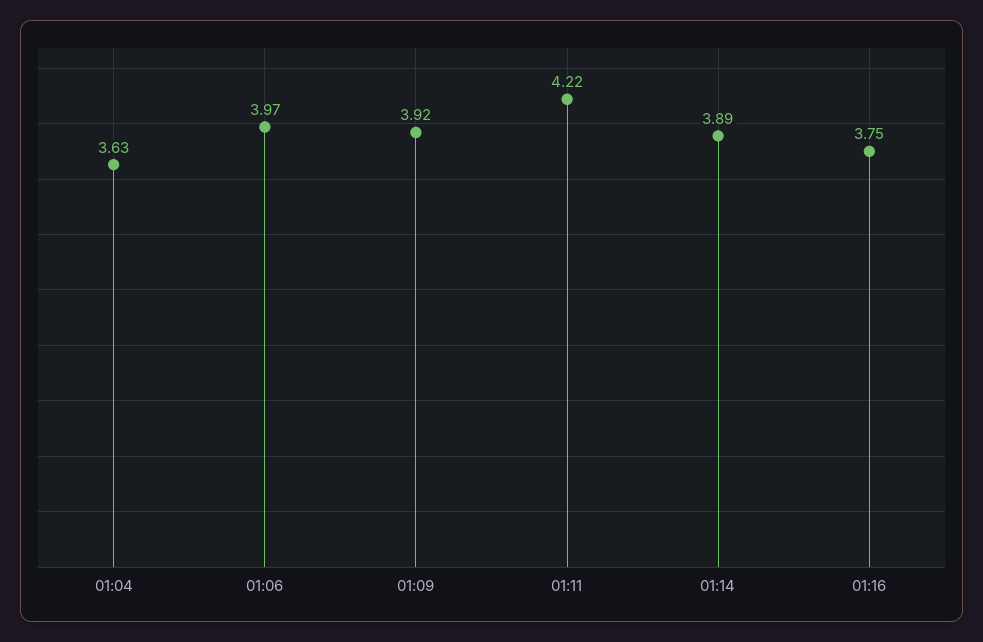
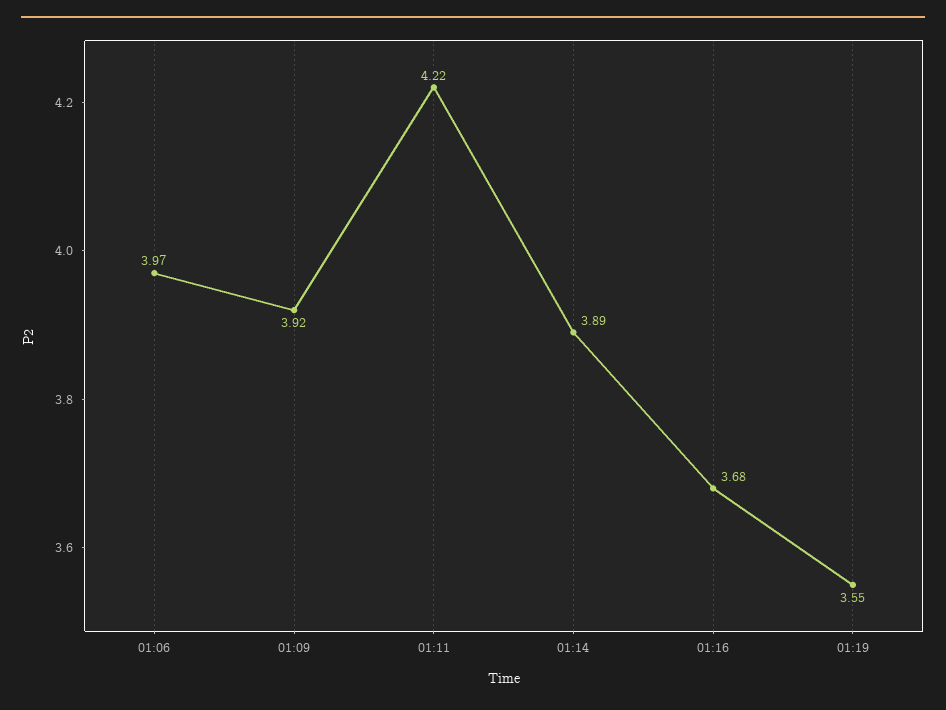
01:04: 3.63 -> none
01:16: 3.75 -> 3.68
01:19: none -> 3.55

